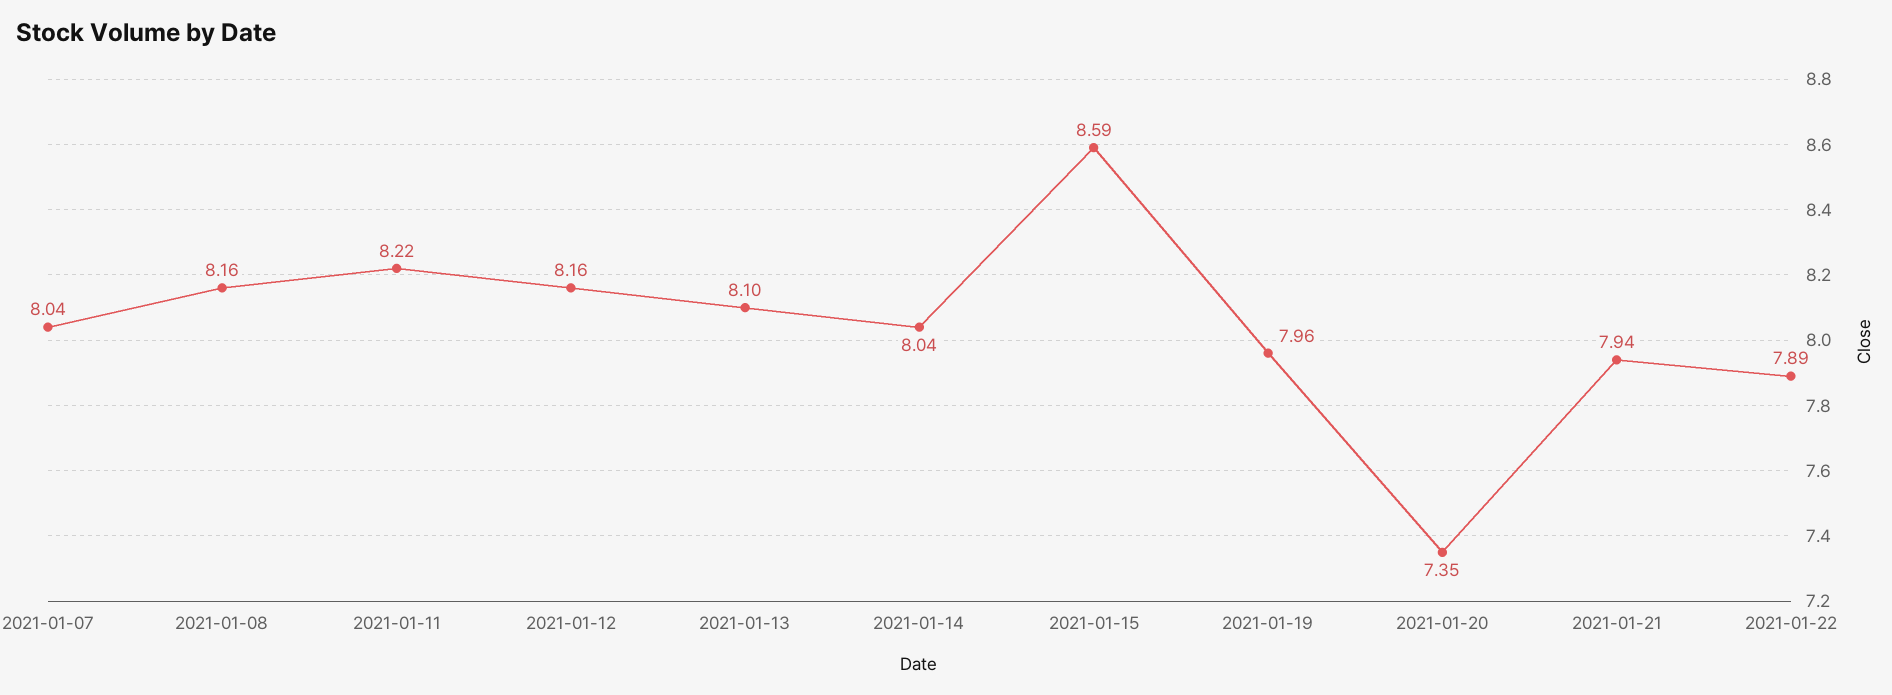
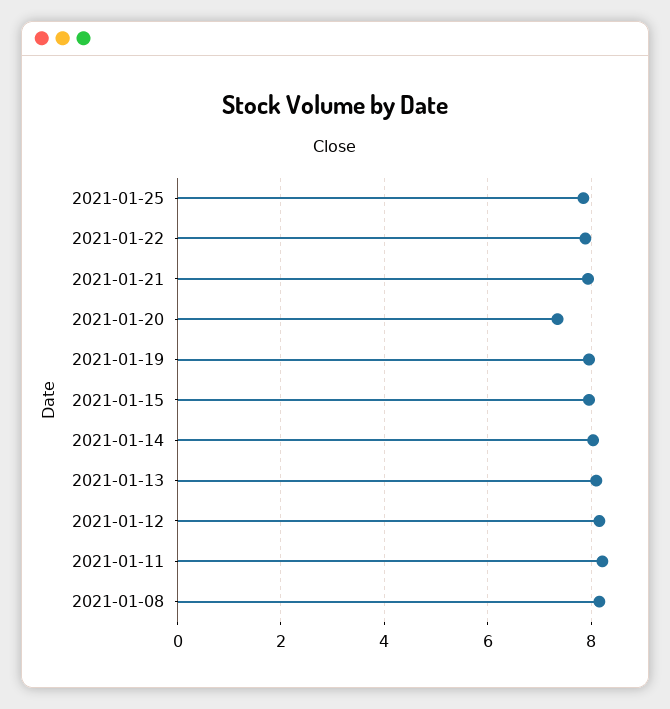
2021-01-07: 8.04 -> none
2021-01-15: 8.59 -> 8
2021-01-25: none -> 7.8

